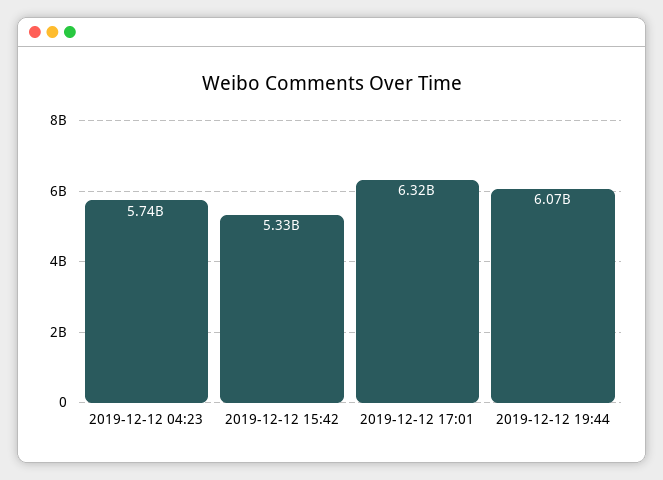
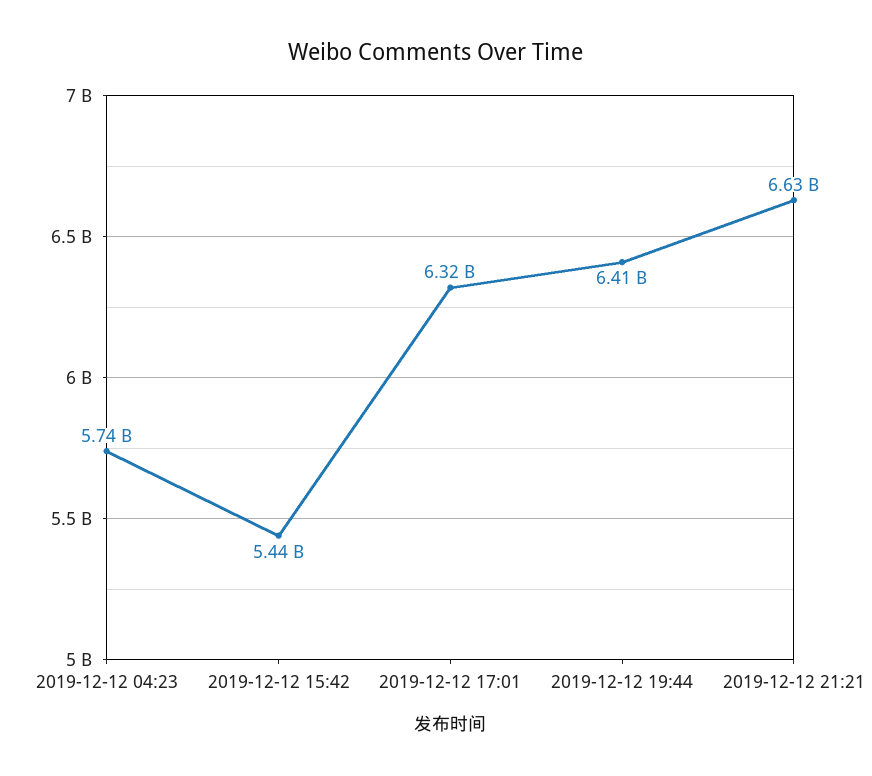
2019-12-12 15:42: 5330000000 -> 5440000000
2019-12-12 19:44: 6070000000 -> 6410000000
2019-12-12 21:21: none -> 6630000000

